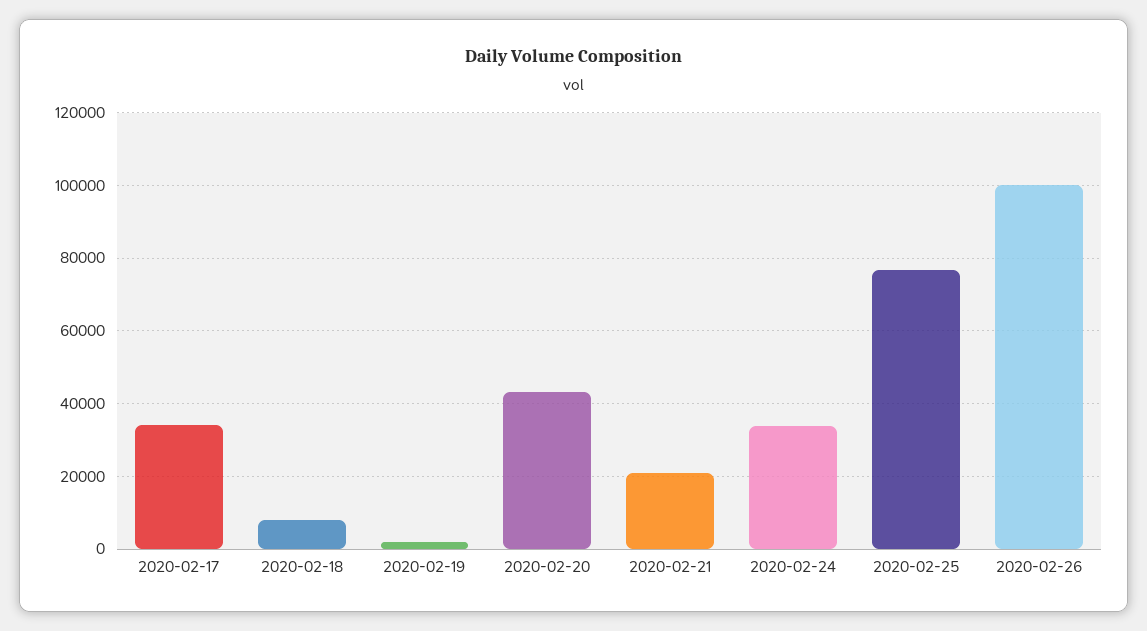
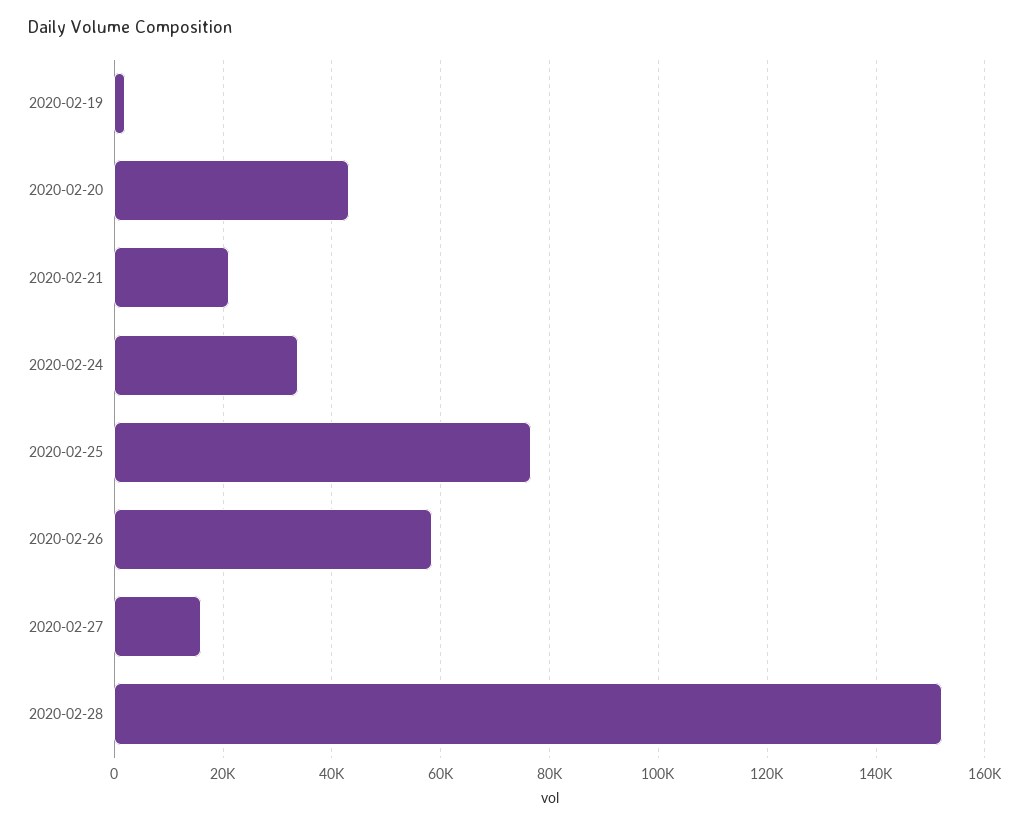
2020-02-17: 34000 -> none
2020-02-18: 8000 -> none
2020-02-26: 100000 -> 58000
2020-02-27: none -> 16000
2020-02-28: none -> 152000

